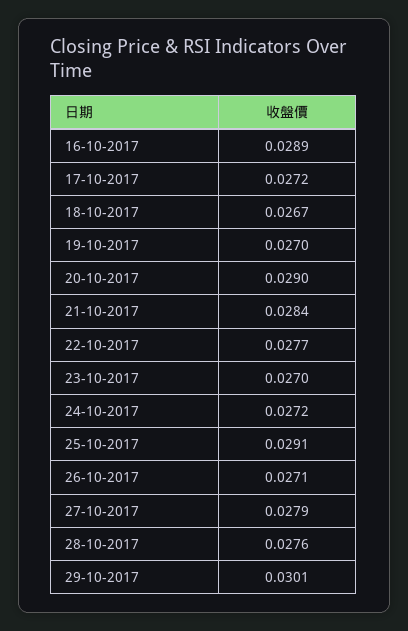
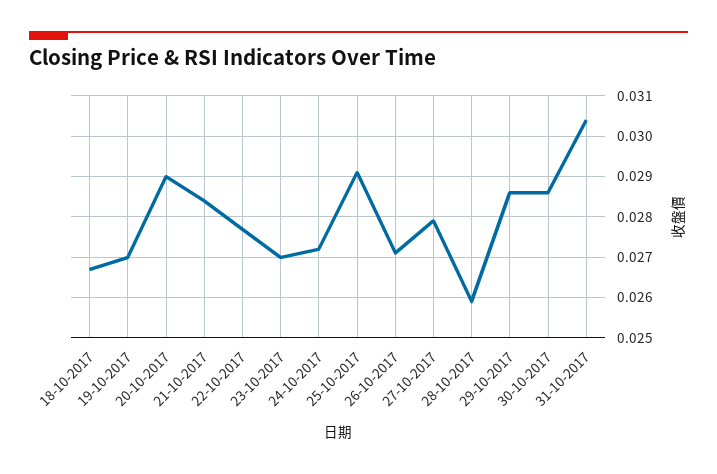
16-10-2017: 0.0289 -> none
17-10-2017: 0.0272 -> none
28-10-2017: 0.0276 -> 0.026
29-10-2017: 0.0301 -> 0.0285
30-10-2017: none -> 0.0285
31-10-2017: none -> 0.0305

